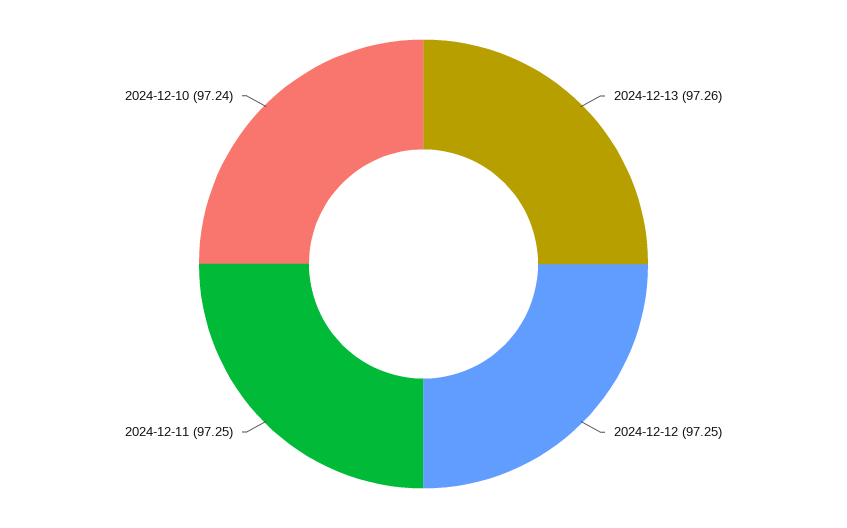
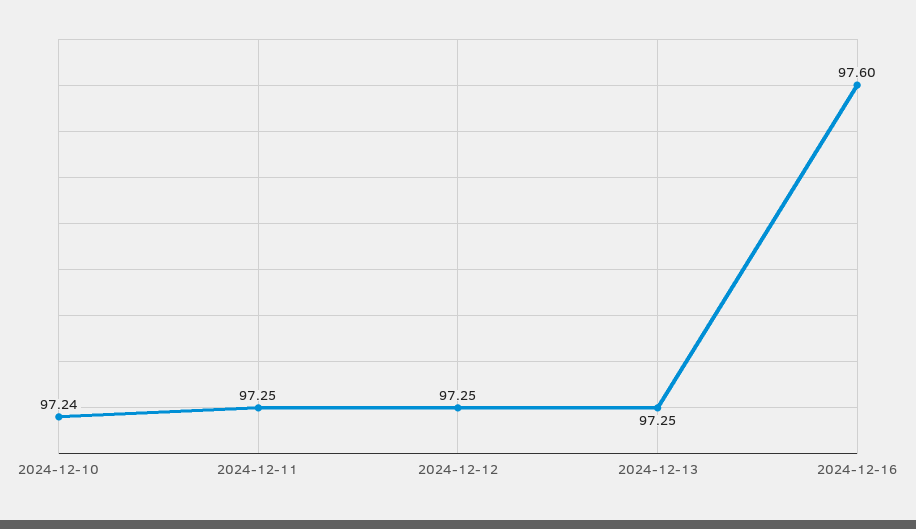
2024-12-13: 97.26 -> 97.25
2024-12-16: none -> 97.6

